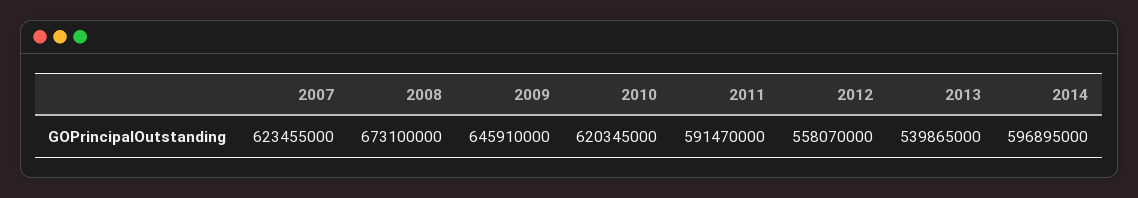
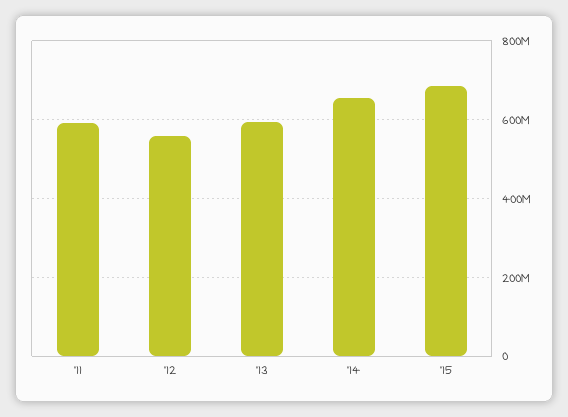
2007: 623455000 -> none
2008: 673100000 -> none
2009: 645910000 -> none
2010: 620345000 -> none
2013: 539865000 -> 600000000
2014: 596895000 -> 660000000
'15: none -> 680000000

